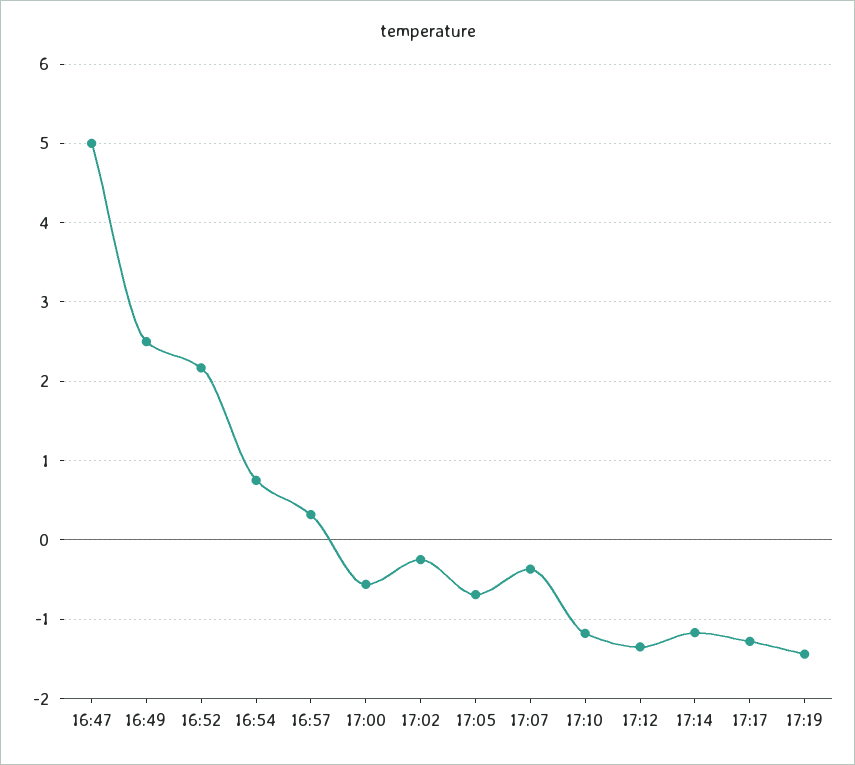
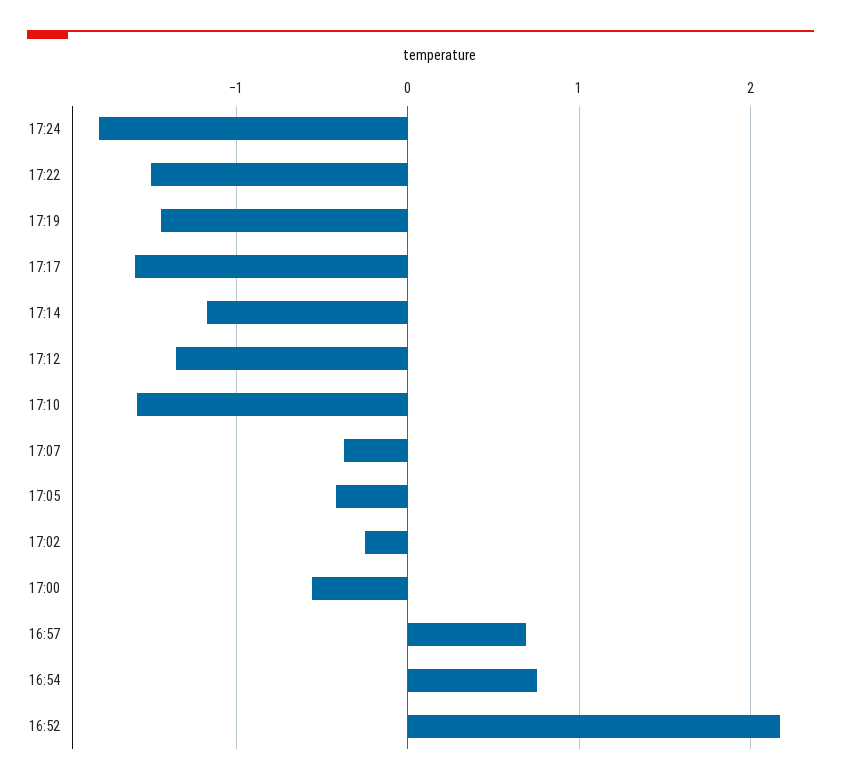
16:47: 5 -> none
16:49: 2.5 -> none
16:57: 0.3 -> 0.7
17:05: -0.7 -> -0.4
17:10: -1.2 -> -1.6
17:17: -1.3 -> -1.6
17:24: none -> -1.8
17:22: none -> -1.5

